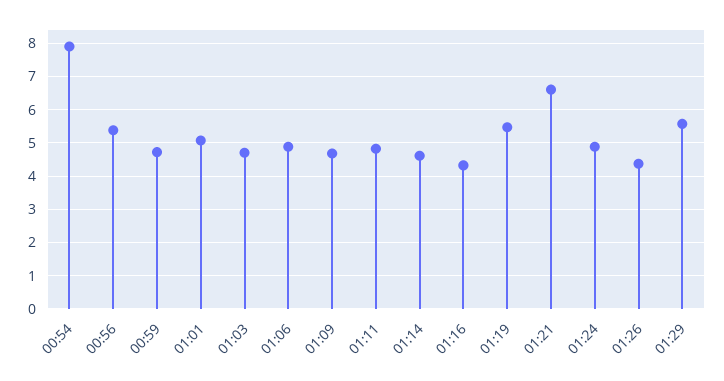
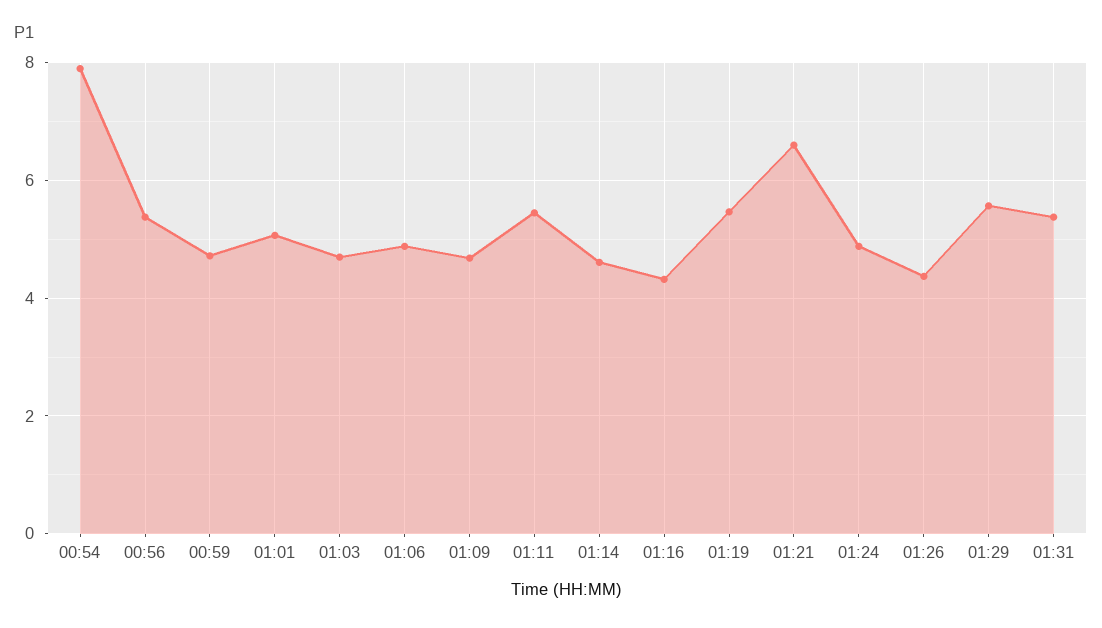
01:11: 4.8 -> 5.4
01:31: none -> 5.4

